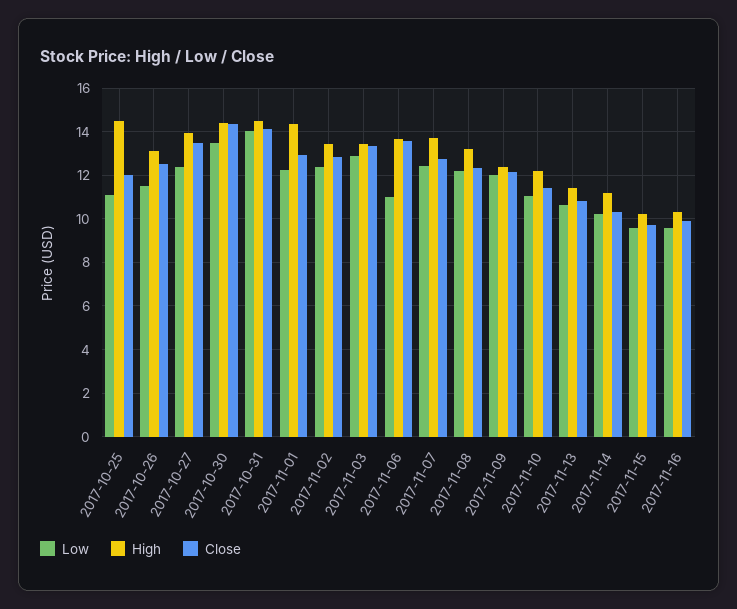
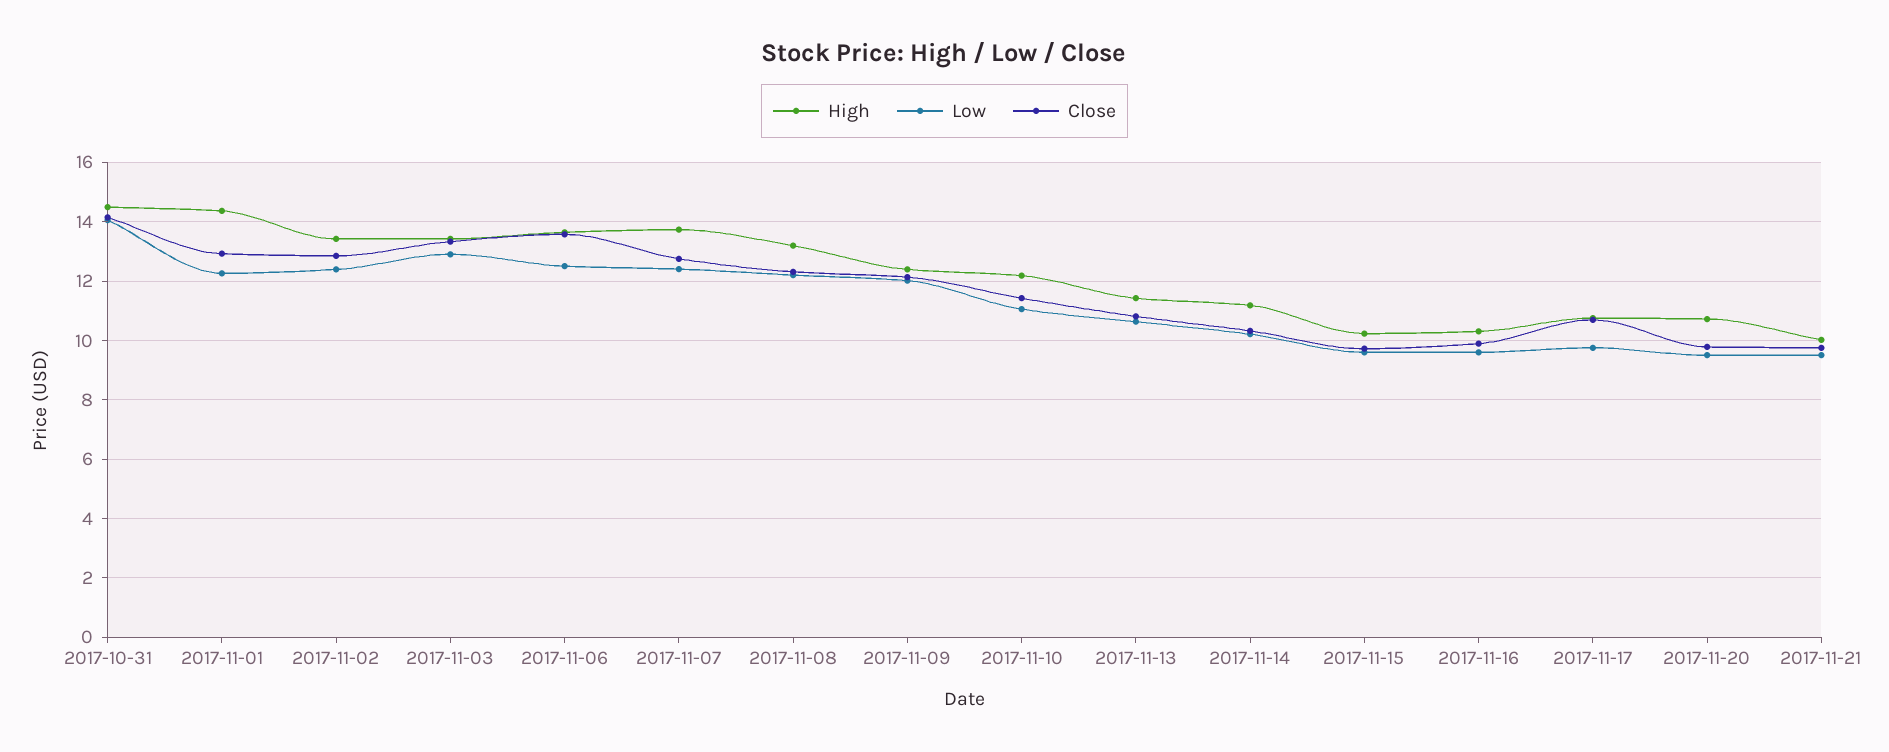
Low, 2017-10-25: 11 -> none
High, 2017-10-25: 14.5 -> none
Close, 2017-10-25: 12 -> none
Low, 2017-10-26: 11.5 -> none
High, 2017-10-26: 13 -> none
Close, 2017-10-26: 12.5 -> none
Low, 2017-10-27: 12.5 -> none
High, 2017-10-27: 14 -> none
Close, 2017-10-27: 13.5 -> none
Low, 2017-10-30: 13.5 -> none
High, 2017-10-30: 14.5 -> none
Close, 2017-10-30: 14.5 -> none
Low, 2017-11-06: 11 -> 12.5
High, 2017-11-17: none -> 10.75
Low, 2017-11-17: none -> 9.75
Close, 2017-11-17: none -> 10.75
High, 2017-11-20: none -> 10.75
Low, 2017-11-20: none -> 9.5
Close, 2017-11-20: none -> 9.75
High, 2017-11-21: none -> 10
Low, 2017-11-21: none -> 9.5
Close, 2017-11-21: none -> 9.75

